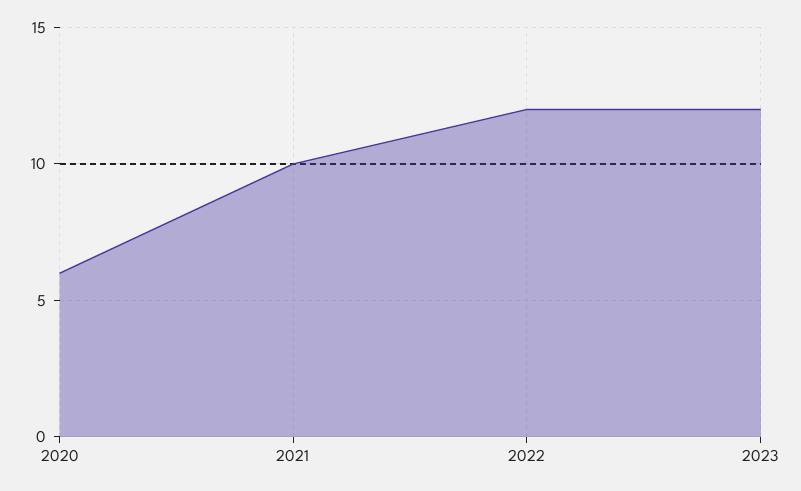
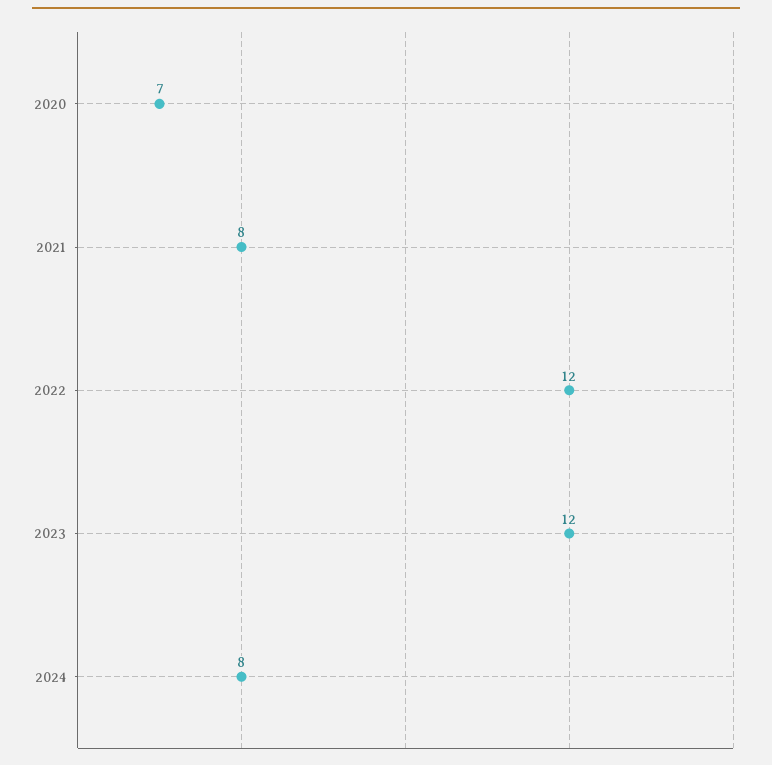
2020: 6 -> 7
2021: 10 -> 8
2024: none -> 8

